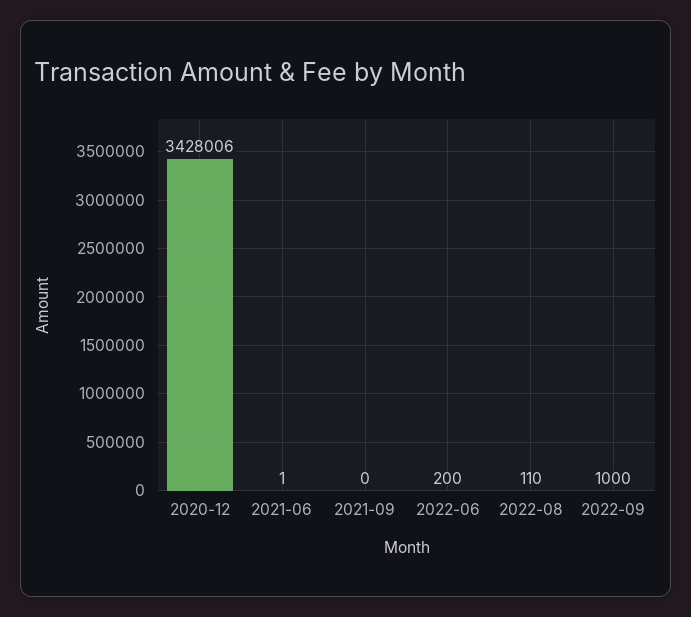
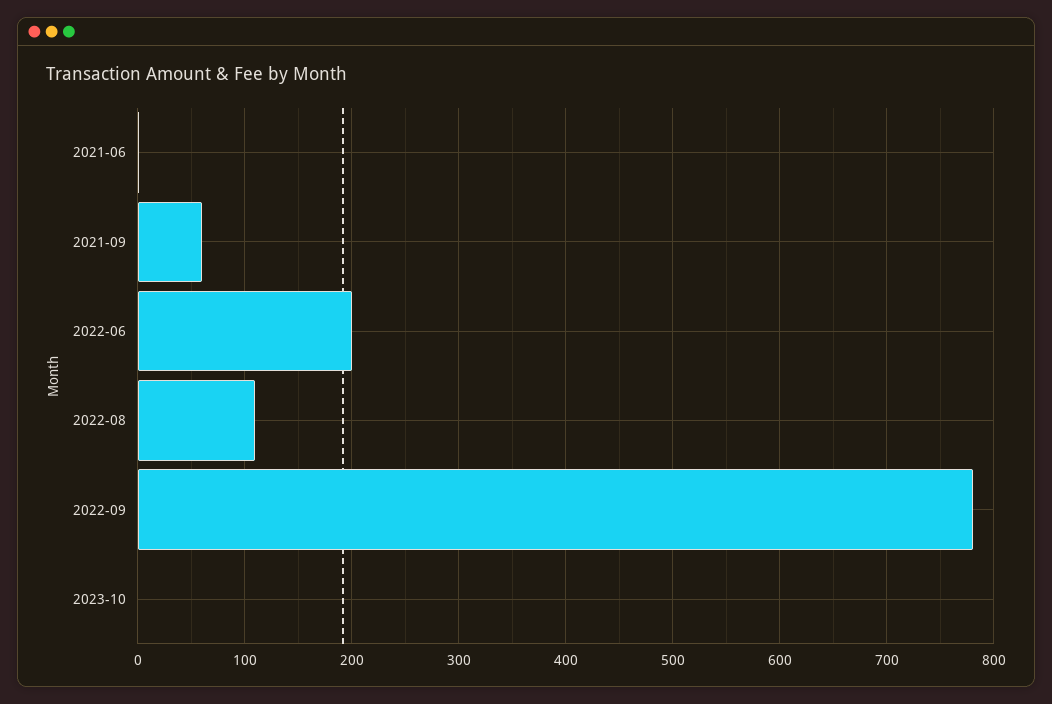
2020-12: 3428006 -> none
2021-09: 0 -> 60
2022-09: 1000 -> 780
2023-10: none -> 0

